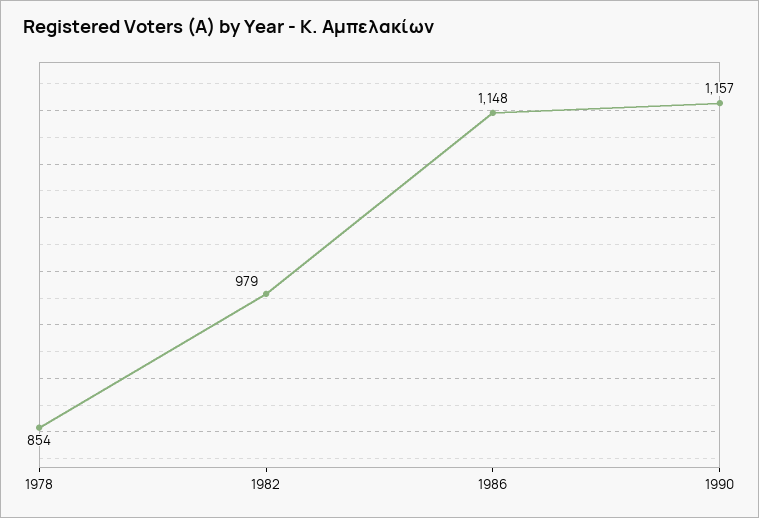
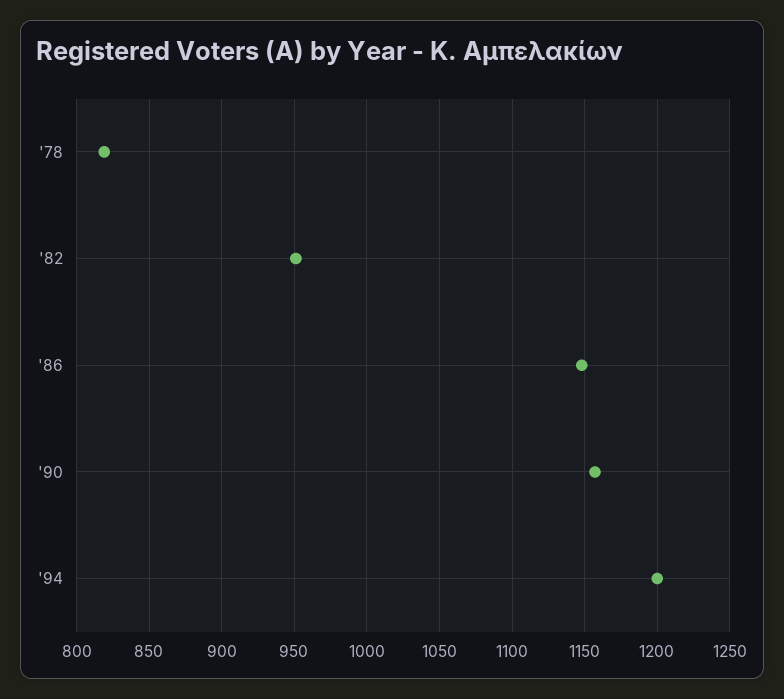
1978: 854 -> 820
1982: 979 -> 950
'94: none -> 1200

